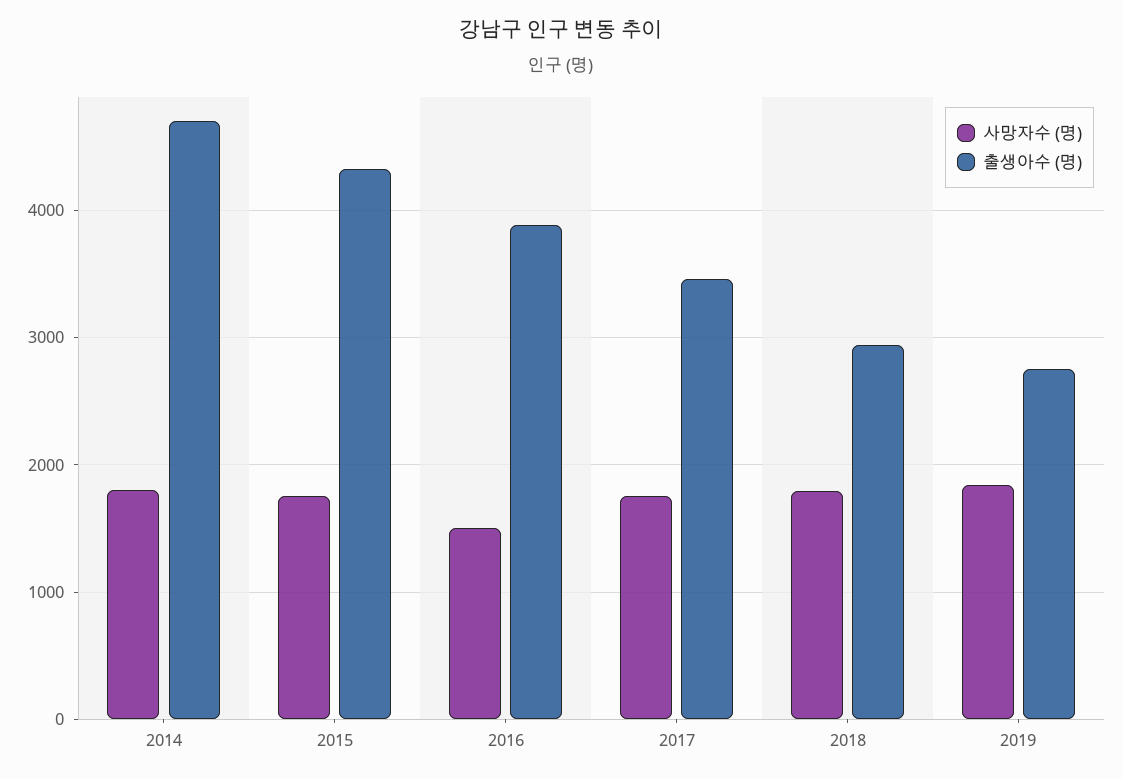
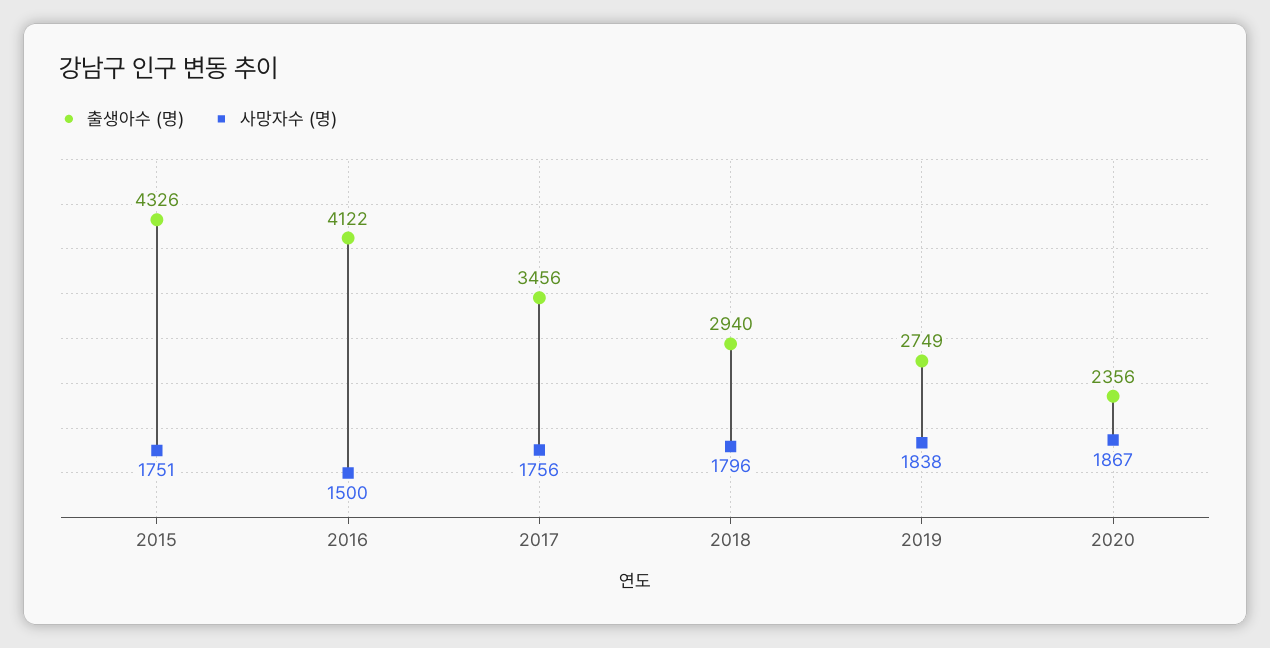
사망자수 (명), 2014: 1800 -> none
출생아수 (명), 2014: 4700 -> none
출생아수 (명), 2016: 3900 -> 4122
출생아수 (명), 2020: none -> 2356
사망자수 (명), 2020: none -> 1867

